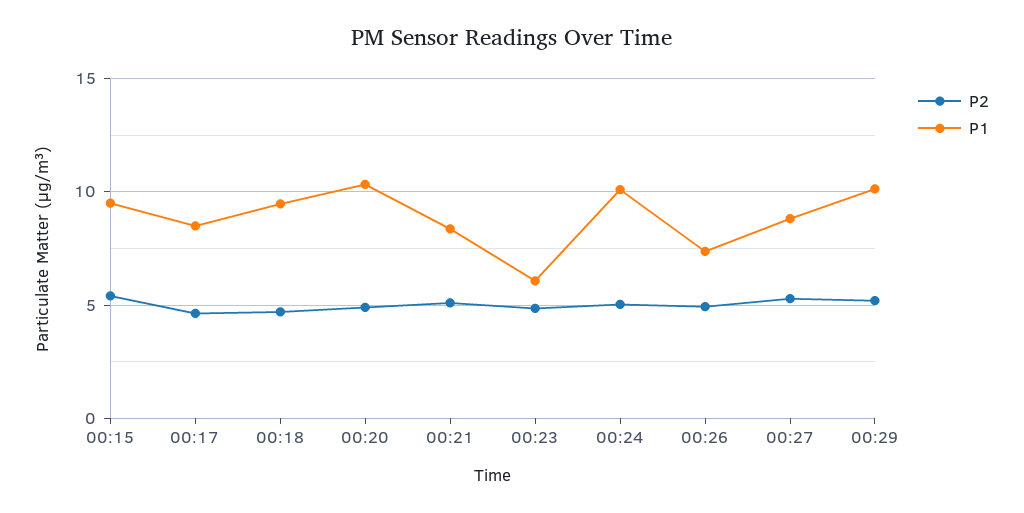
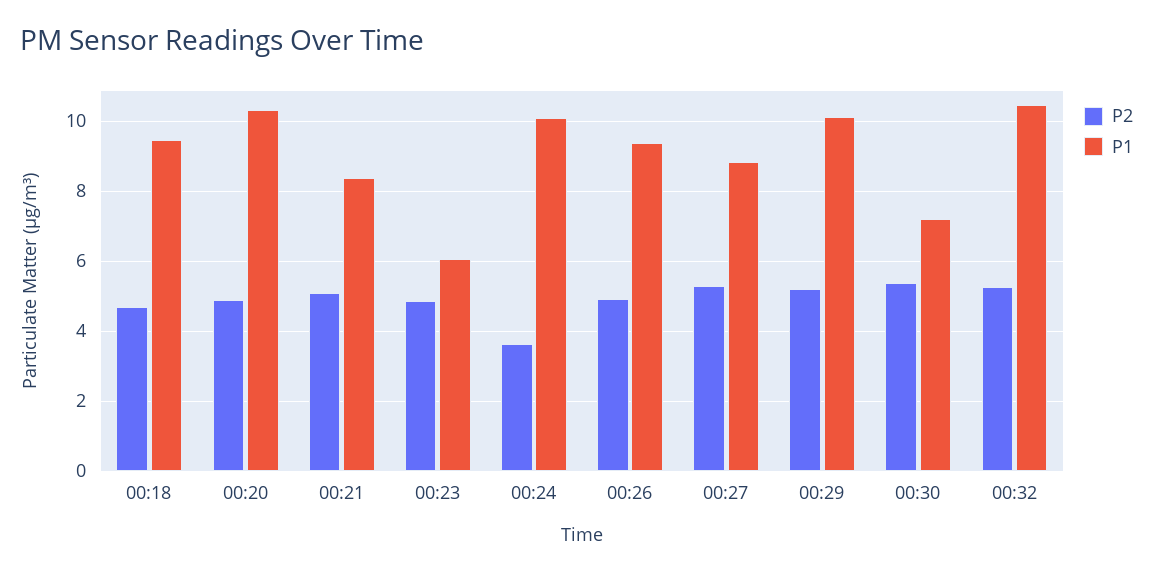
P2, 00:15: 5.5 -> none
P1, 00:15: 9.5 -> none
P2, 00:17: 4.5 -> none
P1, 00:17: 8.5 -> none
P2, 00:24: 5 -> 3.6
P1, 00:26: 7.5 -> 9.4
P2, 00:30: none -> 5.4
P1, 00:30: none -> 7.2
P2, 00:32: none -> 5.2
P1, 00:32: none -> 10.4

